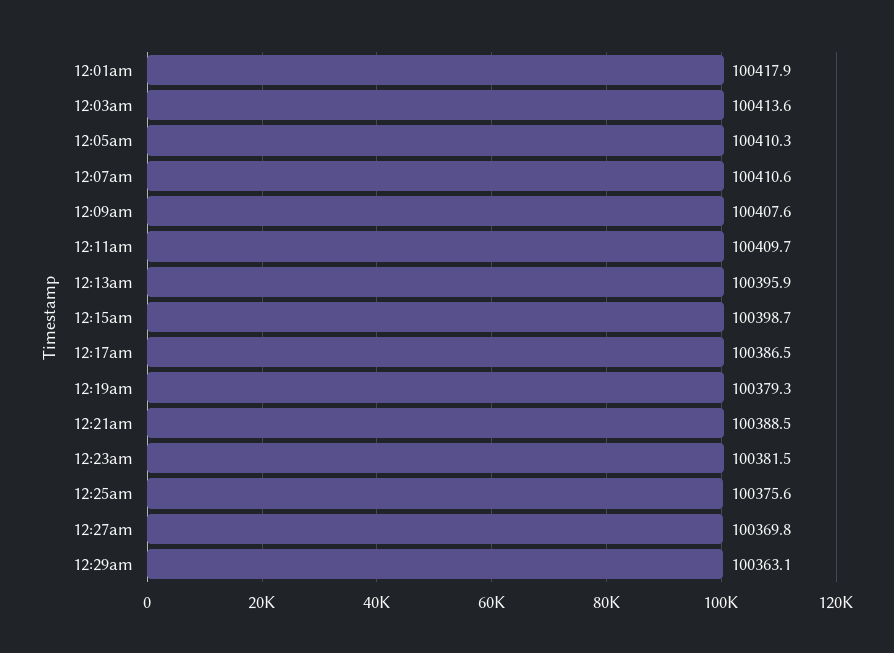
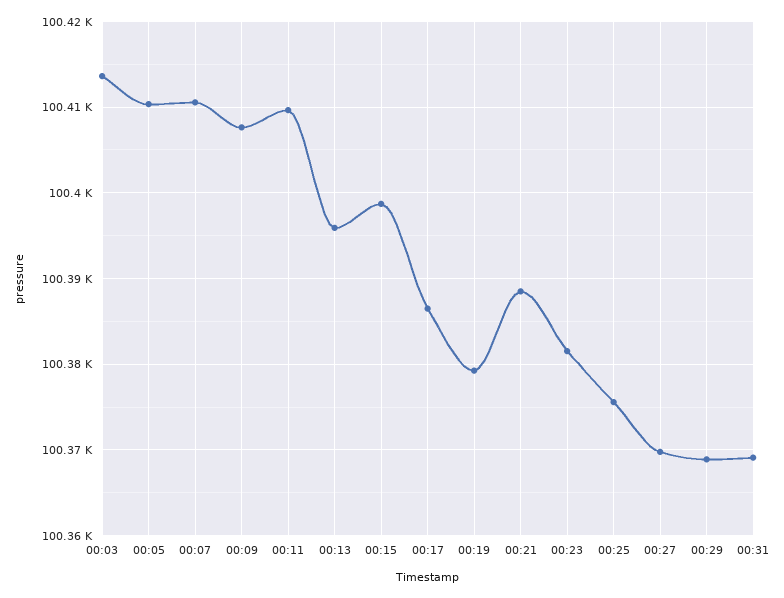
12:01am: 100417.9 -> none
12:29am: 100363.1 -> 100369
00:31: none -> 100369

